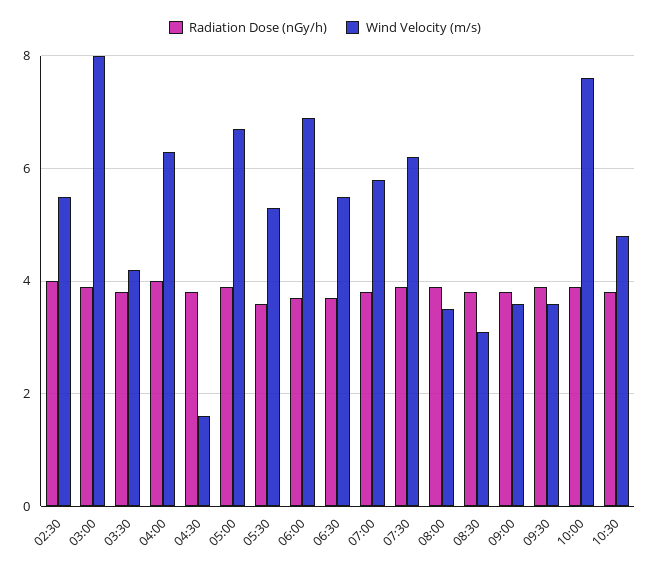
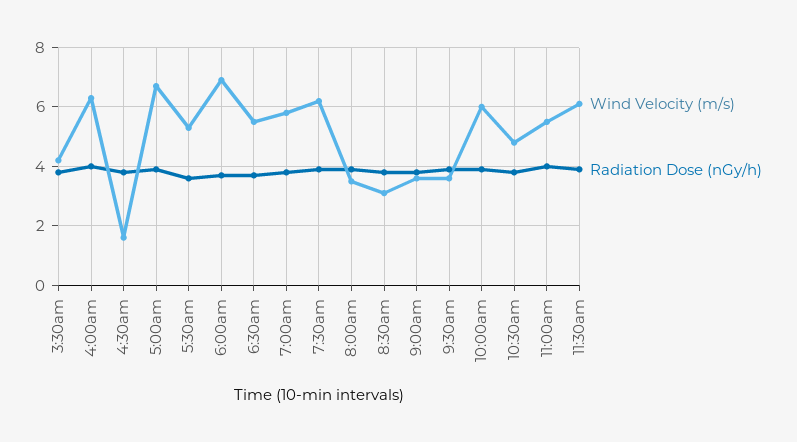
Radiation Dose (nGy/h), 02:30: 4 -> none
Wind Velocity (m/s), 02:30: 5.5 -> none
Radiation Dose (nGy/h), 03:00: 4 -> none
Wind Velocity (m/s), 03:00: 8 -> none
Wind Velocity (m/s), 10:00: 7.5 -> 6
Wind Velocity (m/s), 11:00am: none -> 5.5
Radiation Dose (nGy/h), 11:00am: none -> 4
Wind Velocity (m/s), 11:30am: none -> 6
Radiation Dose (nGy/h), 11:30am: none -> 4

